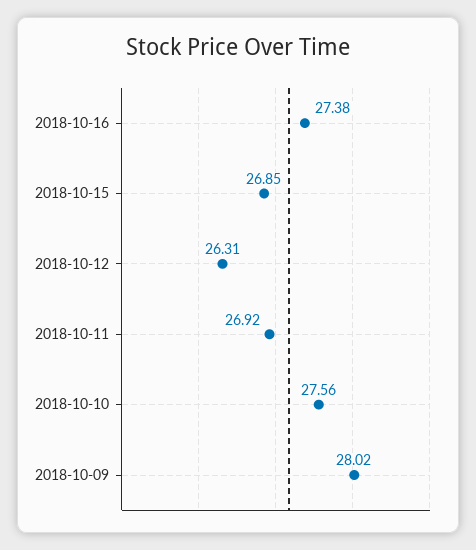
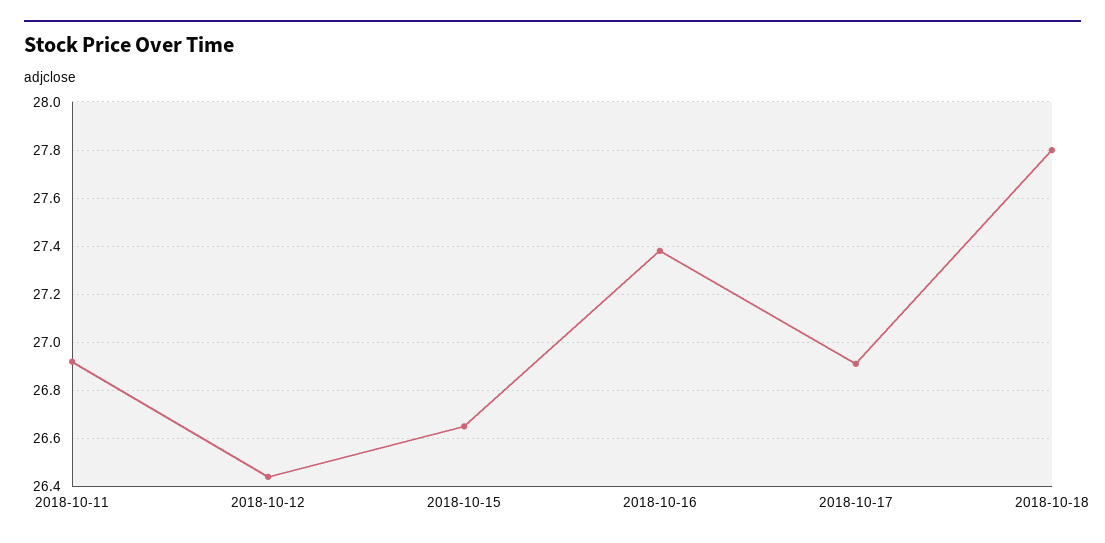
2018-10-15: 26.85 -> 26.65
2018-10-12: 26.31 -> 26.45
2018-10-10: 27.56 -> none
2018-10-09: 28.02 -> none
2018-10-17: none -> 26.9
2018-10-18: none -> 27.8

